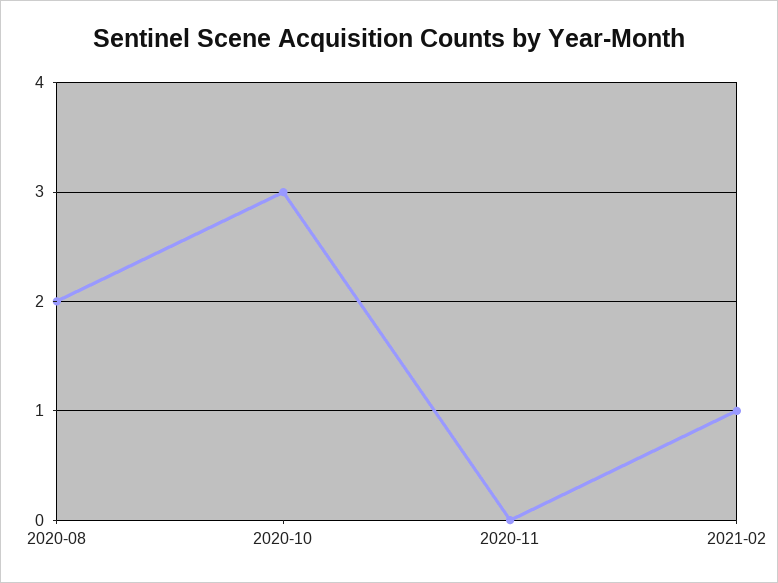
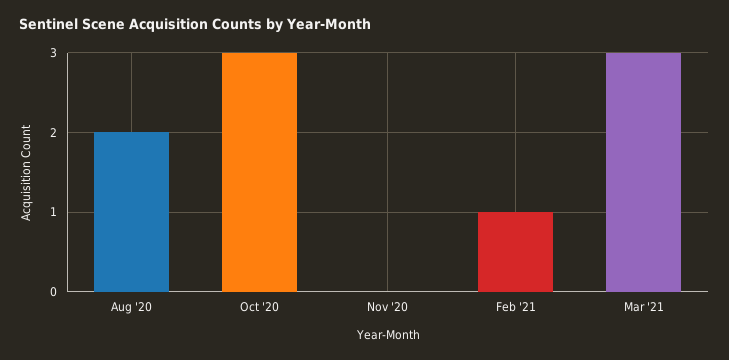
Mar '21: none -> 3

